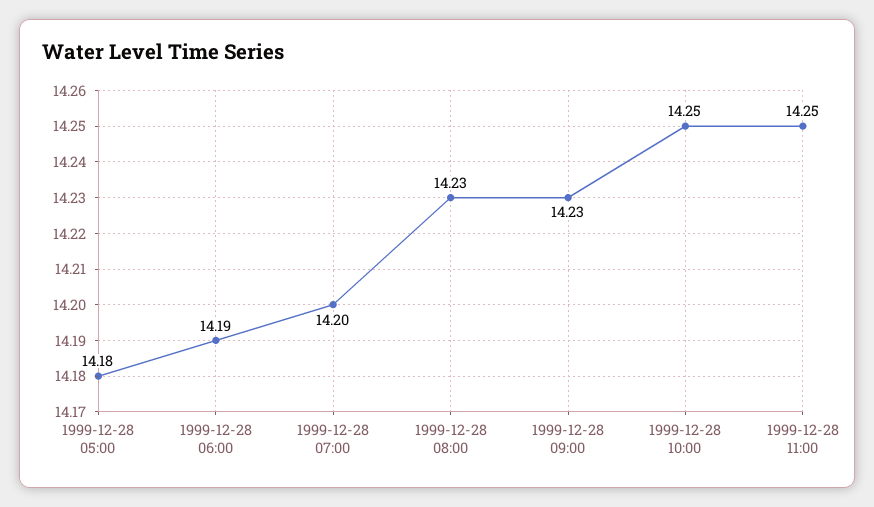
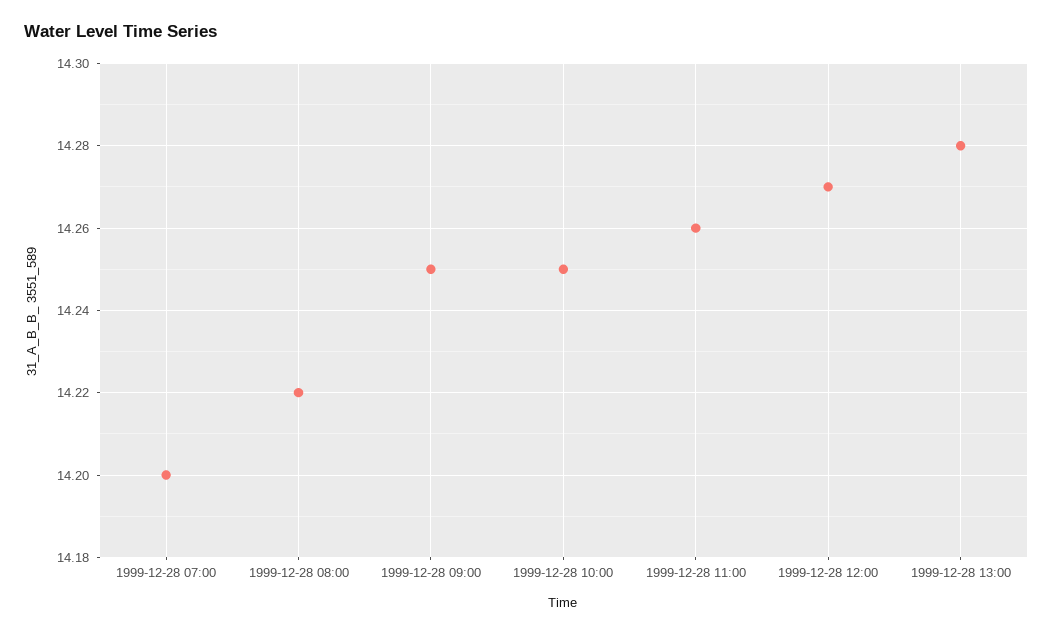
1999-12-28 05:00: 14.18 -> none
1999-12-28 06:00: 14.19 -> none
1999-12-28 08:00: 14.23 -> 14.22
1999-12-28 09:00: 14.23 -> 14.25
1999-12-28 11:00: 14.25 -> 14.26
1999-12-28 12:00: none -> 14.27
1999-12-28 13:00: none -> 14.28

